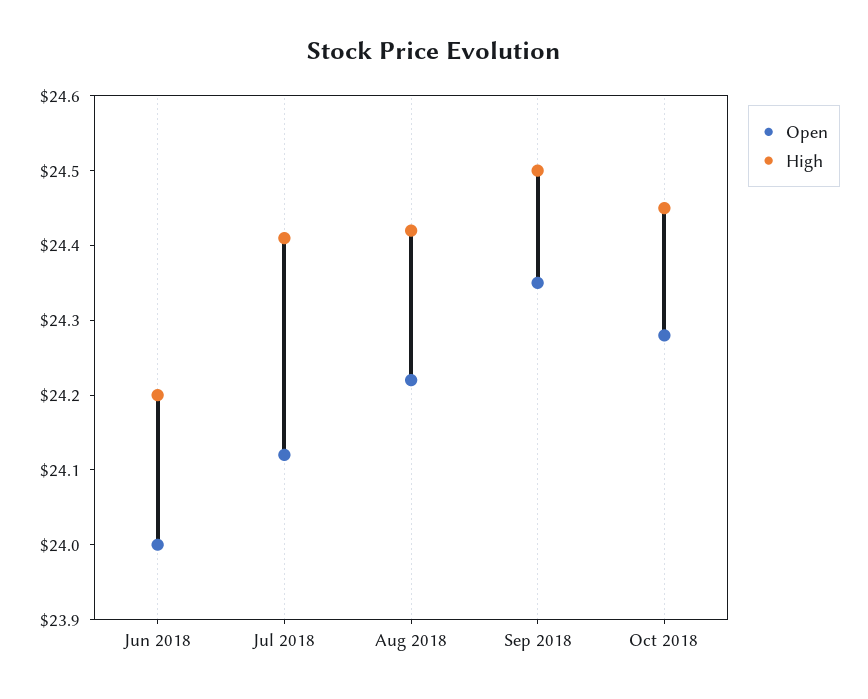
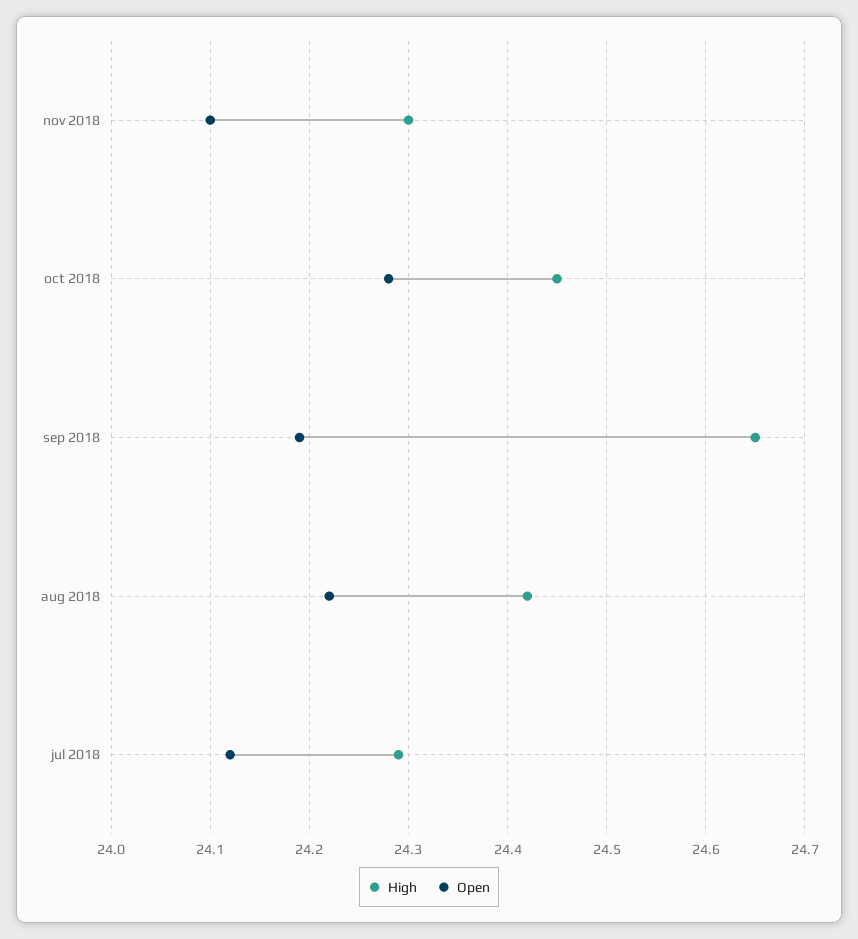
Open, Jun 2018: 24 -> none
High, Jun 2018: 24.2 -> none
High, Jul 2018: 24.4 -> 24.29
Open, Sep 2018: 24.35 -> 24.19
High, Sep 2018: 24.5 -> 24.65
High, nov 2018: none -> 24.3
Open, nov 2018: none -> 24.1

